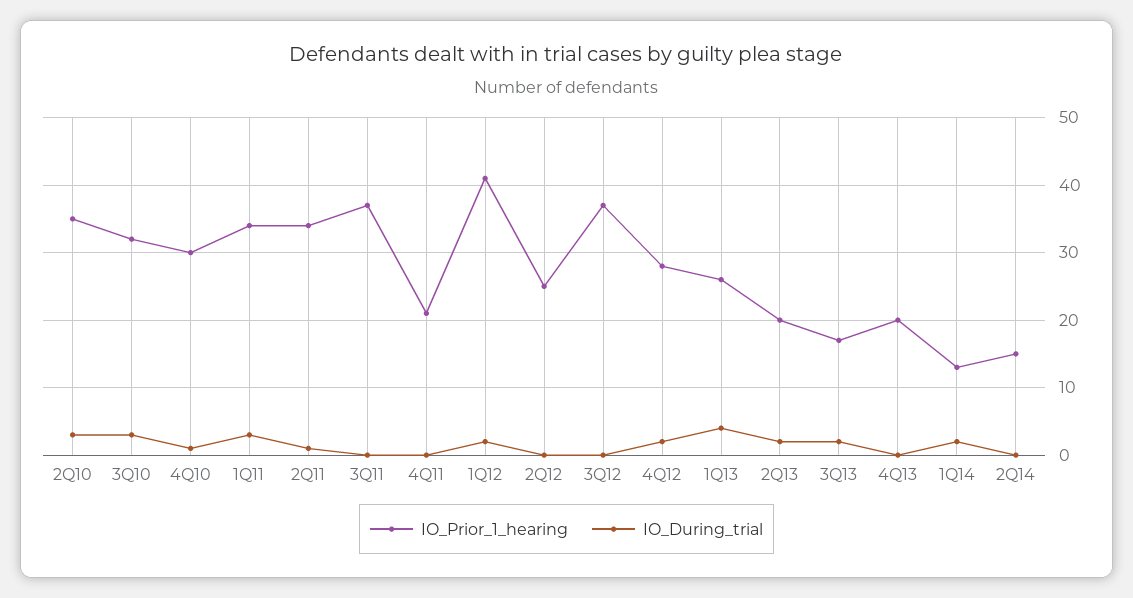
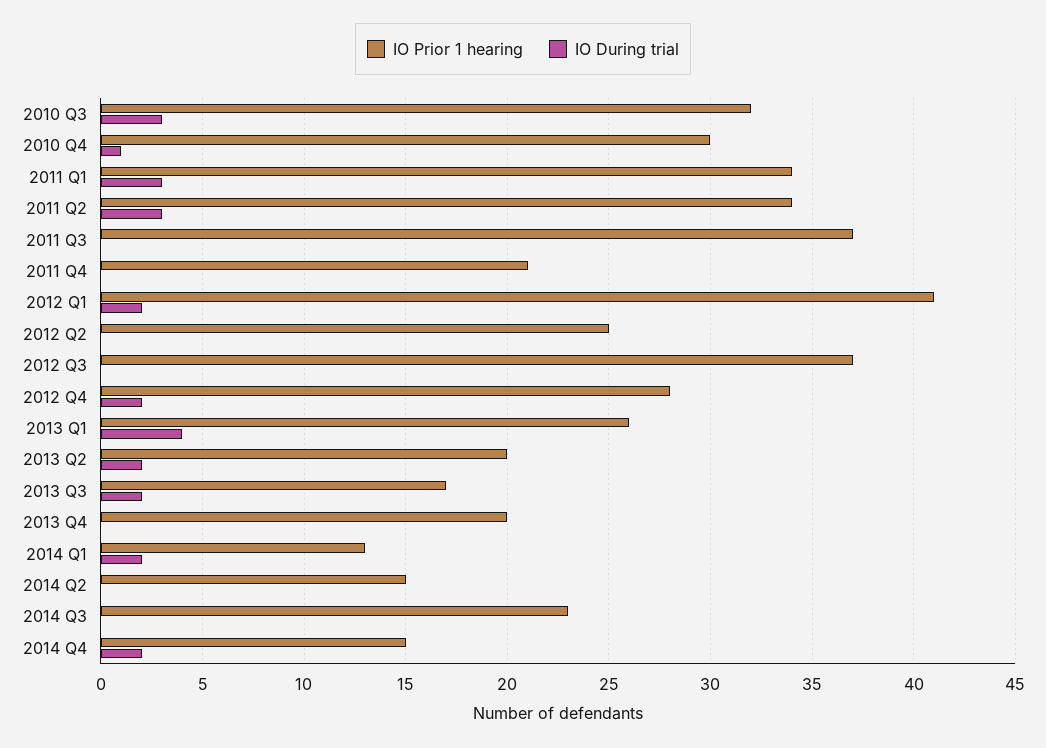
IO_Prior_1_hearing, 2Q10: 35 -> none
IO_During_trial, 2Q10: 3 -> none
IO_During_trial, 2Q11: 1 -> 3
IO_Prior_1_hearing, 2014 Q3: none -> 23
IO_During_trial, 2014 Q3: none -> 0
IO_Prior_1_hearing, 2014 Q4: none -> 15
IO_During_trial, 2014 Q4: none -> 2

